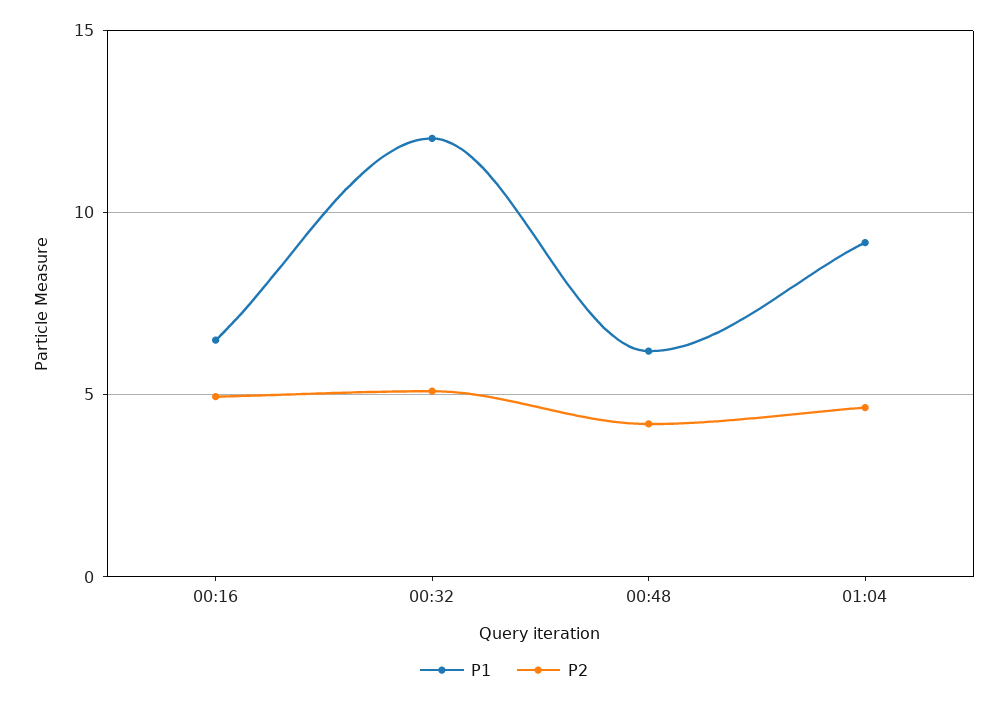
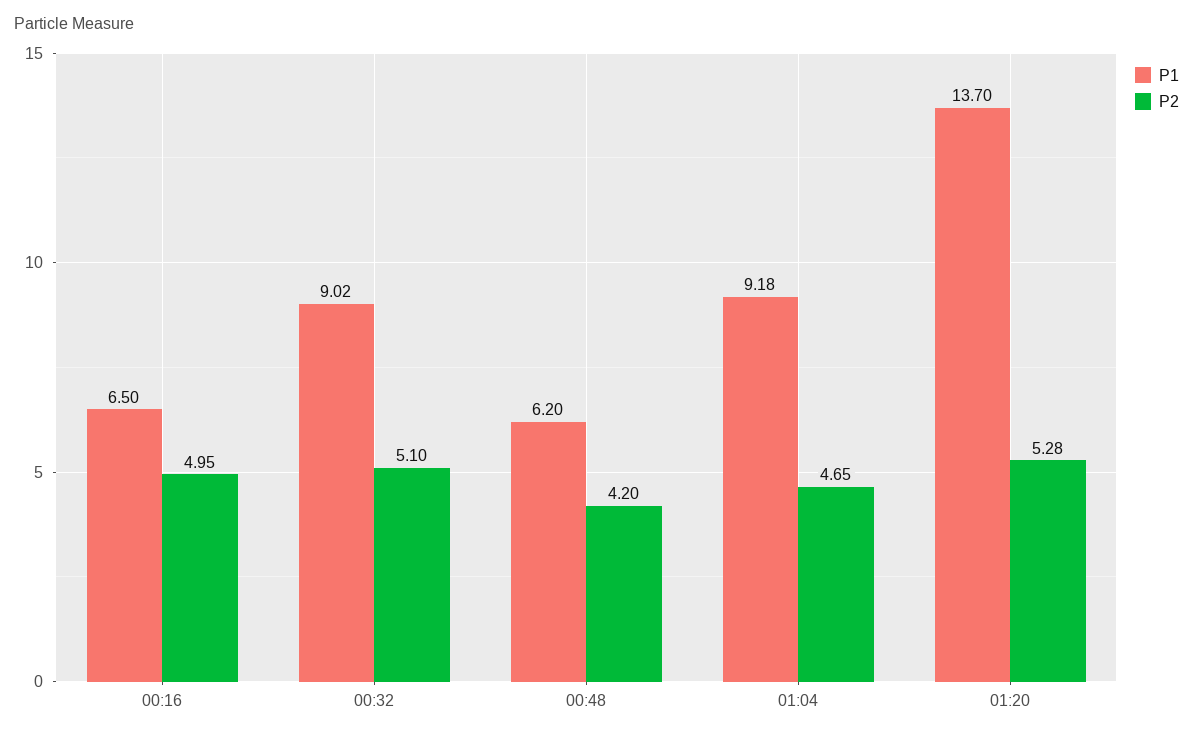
P1, 00:32: 12 -> 9.02
P1, 01:20: none -> 13.7
P2, 01:20: none -> 5.28

